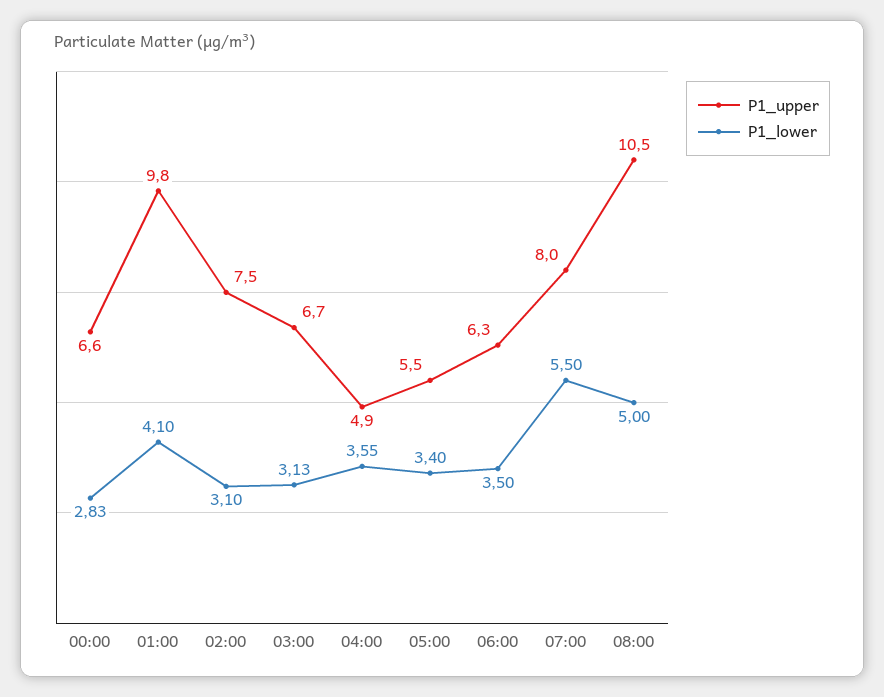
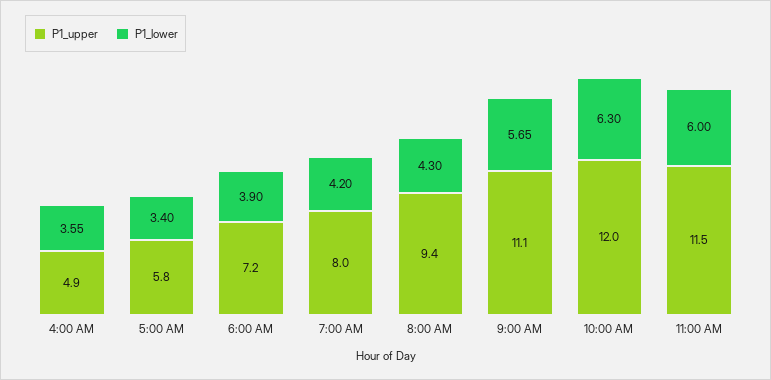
P1_upper, 00:00: 6.6 -> none
P1_lower, 00:00: 2.83 -> none
P1_upper, 01:00: 9.8 -> none
P1_lower, 01:00: 4.1 -> none
P1_upper, 02:00: 7.5 -> none
P1_lower, 02:00: 3.1 -> none
P1_upper, 03:00: 6.7 -> none
P1_lower, 03:00: 3.13 -> none
P1_upper, 05:00: 5.5 -> 5.8
P1_upper, 06:00: 6.3 -> 7.2
P1_lower, 06:00: 3.5 -> 3.9
P1_lower, 07:00: 5.5 -> 4.2
P1_upper, 08:00: 10.5 -> 9.4
P1_lower, 08:00: 5 -> 4.3
P1_upper, 9:00 AM: none -> 11.1
P1_lower, 9:00 AM: none -> 5.65
P1_upper, 10:00 AM: none -> 12
P1_lower, 10:00 AM: none -> 6.3
P1_upper, 11:00 AM: none -> 11.5
P1_lower, 11:00 AM: none -> 6

